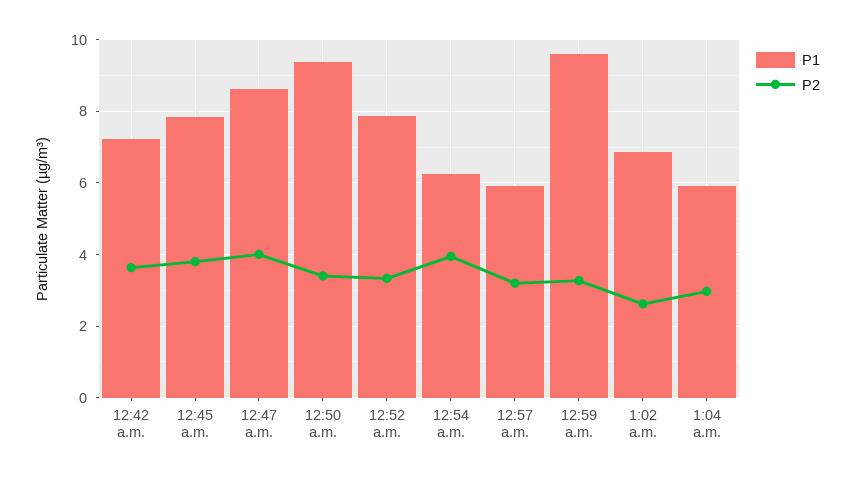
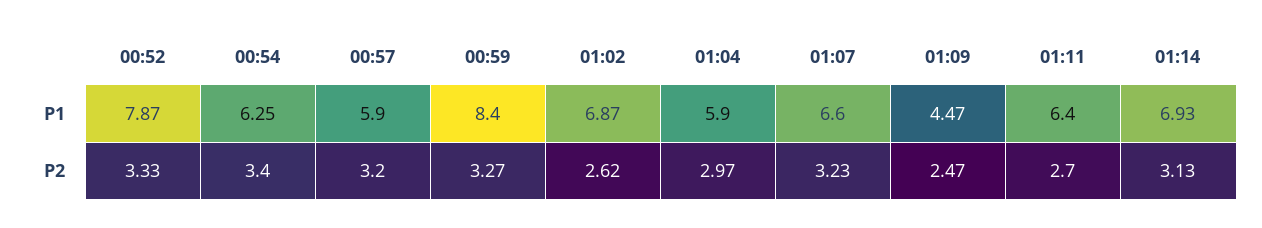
P1, 12:42 a.m.: 7.2 -> none
P2, 12:42 a.m.: 3.6 -> none
P1, 12:45 a.m.: 7.8 -> none
P2, 12:45 a.m.: 3.8 -> none
P1, 12:47 a.m.: 8.6 -> none
P2, 12:47 a.m.: 4 -> none
P1, 12:50 a.m.: 9.4 -> none
P2, 12:50 a.m.: 3.4 -> none
P2, 12:54 a.m.: 4 -> 3.4
P1, 12:59 a.m.: 9.6 -> 8.4
P1, 01:07: none -> 6.6
P1, 01:09: none -> 4.47
P1, 01:11: none -> 6.4
P1, 01:14: none -> 6.93
P2, 01:07: none -> 3.23
P2, 01:09: none -> 2.47
P2, 01:11: none -> 2.7
P2, 01:14: none -> 3.13

